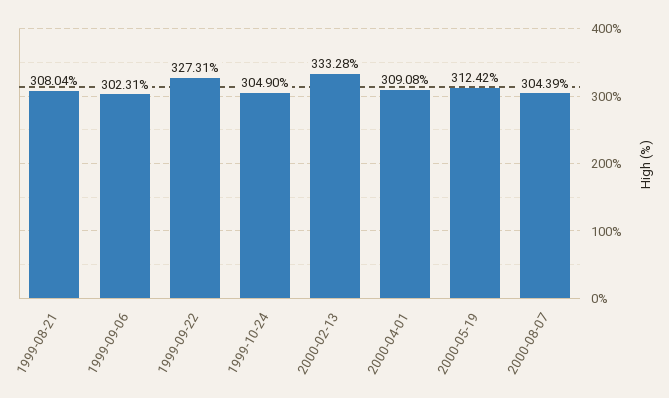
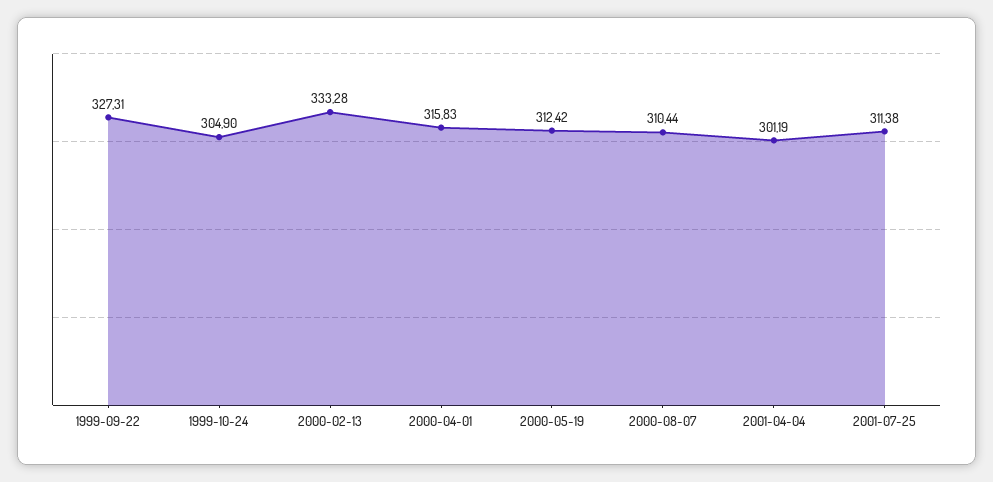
1999-08-21: 308.04 -> none
1999-09-06: 302.31 -> none
2000-04-01: 309.08 -> 315.83
2000-08-07: 304.39 -> 310.44
2001-04-04: none -> 301.19
2001-07-25: none -> 311.38

